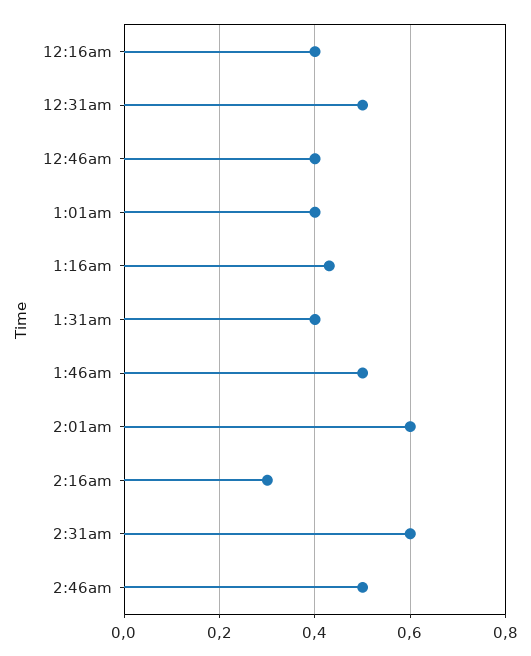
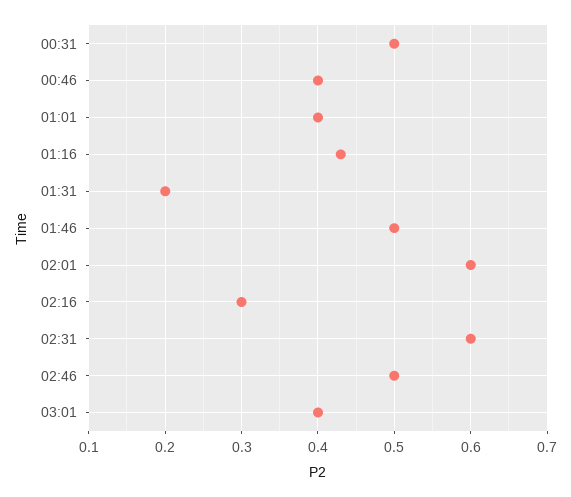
12:16am: 0.4 -> none
1:31am: 0.4 -> 0.2
03:01: none -> 0.4

